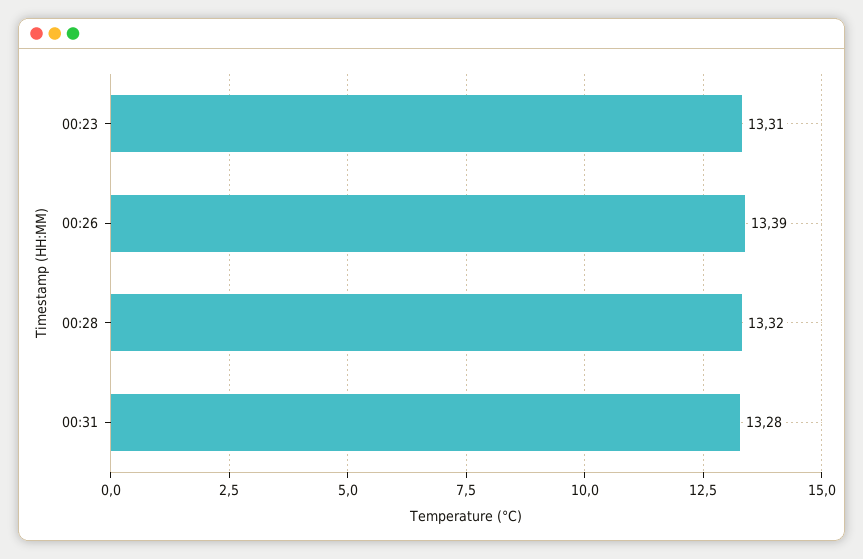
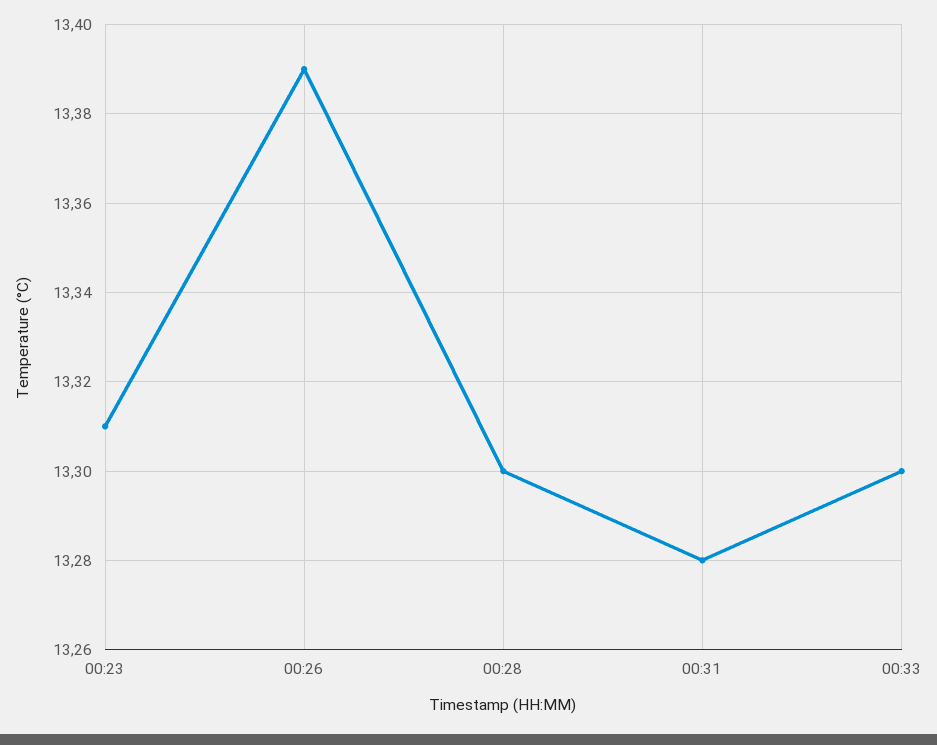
00:28: 13.32 -> 13.3
00:33: none -> 13.3

